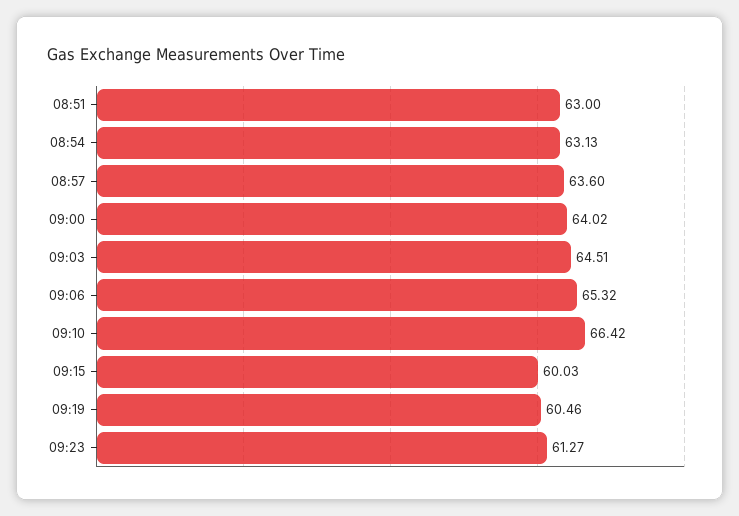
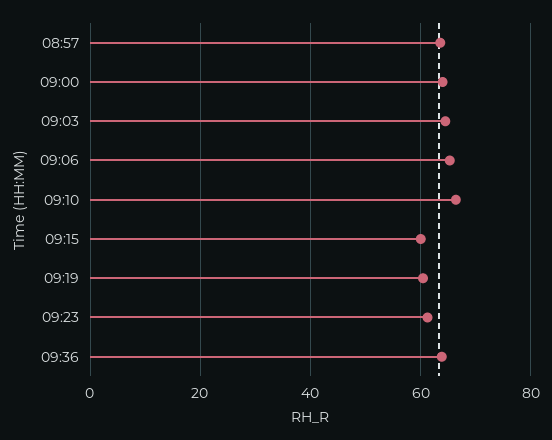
08:51: 63 -> none
08:54: 63.13 -> none
09:36: none -> 64

